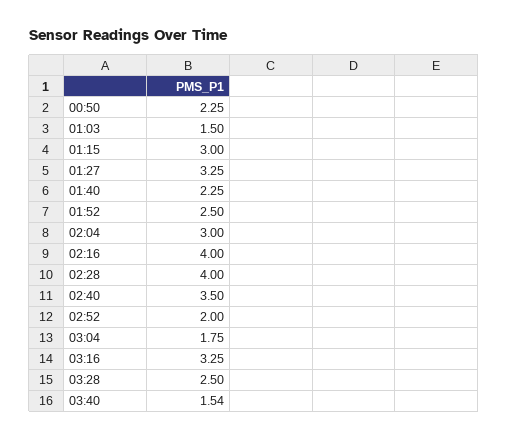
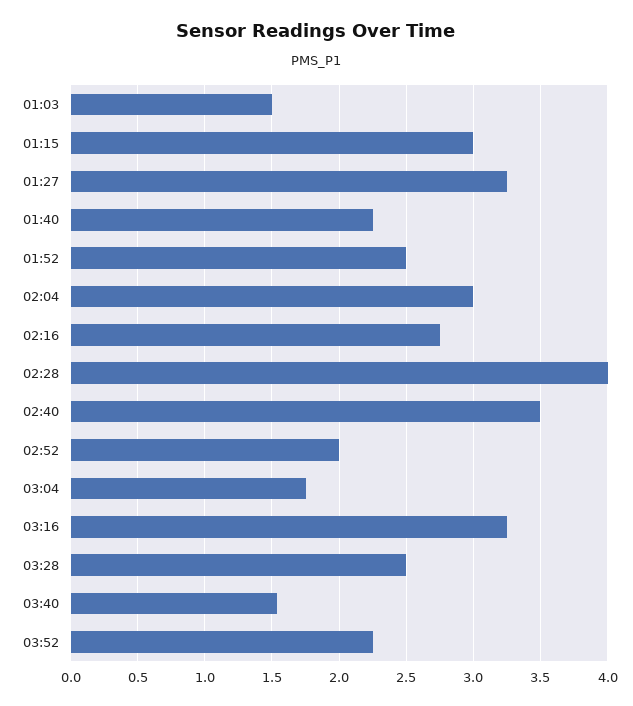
00:50: 2.25 -> none
02:16: 4 -> 2.75
03:52: none -> 2.25

